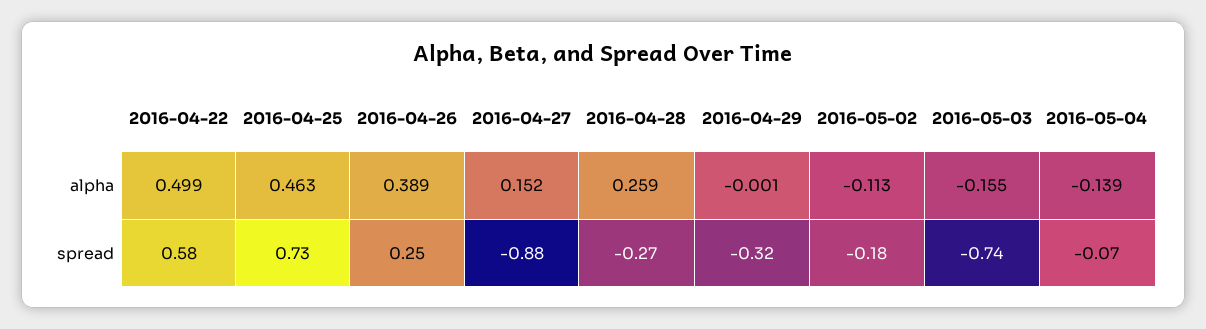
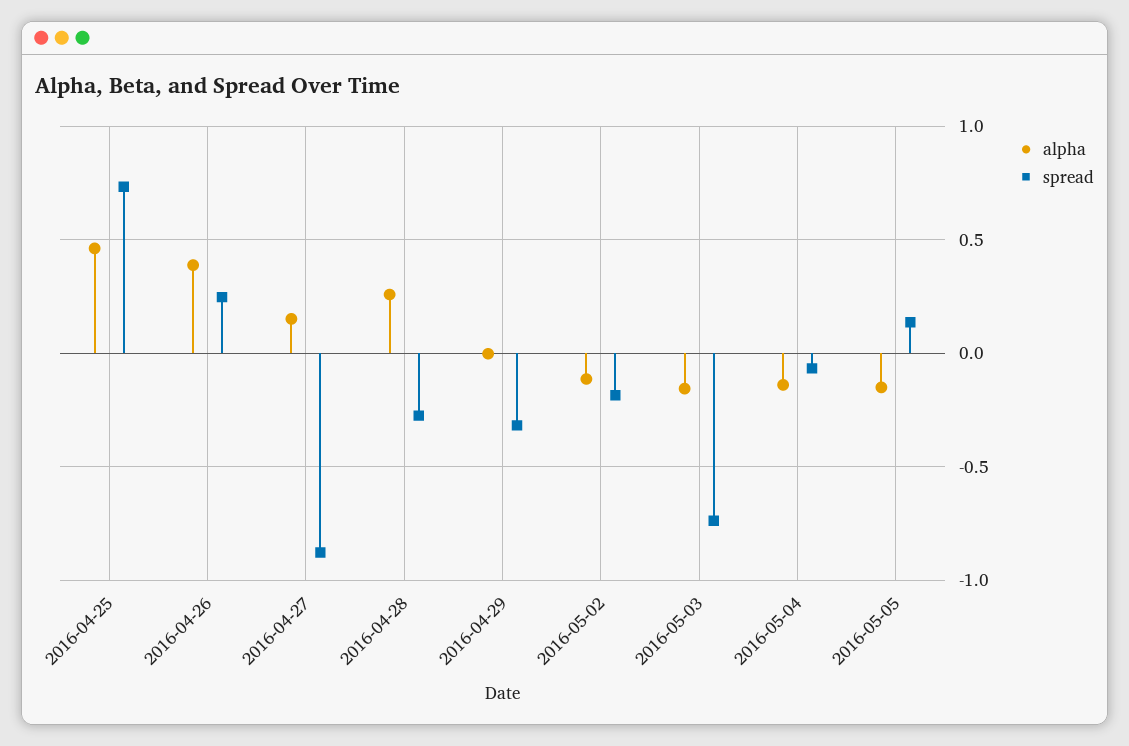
alpha, 2016-04-22: 0.499 -> none
spread, 2016-04-22: 0.58 -> none
alpha, 2016-05-05: none -> -0.15
spread, 2016-05-05: none -> 0.15

